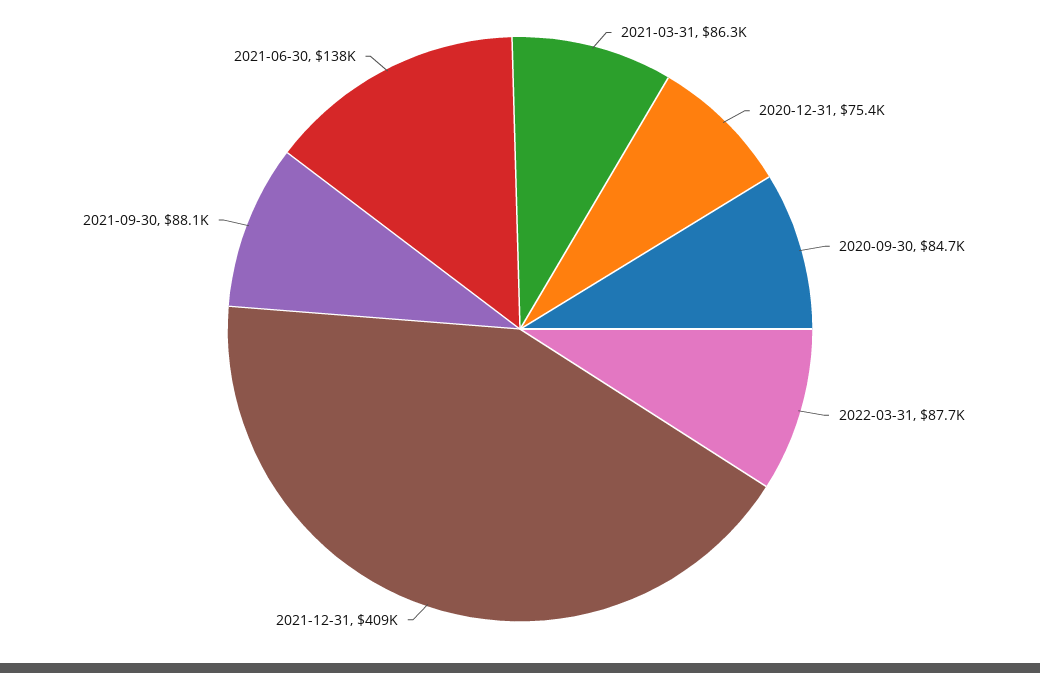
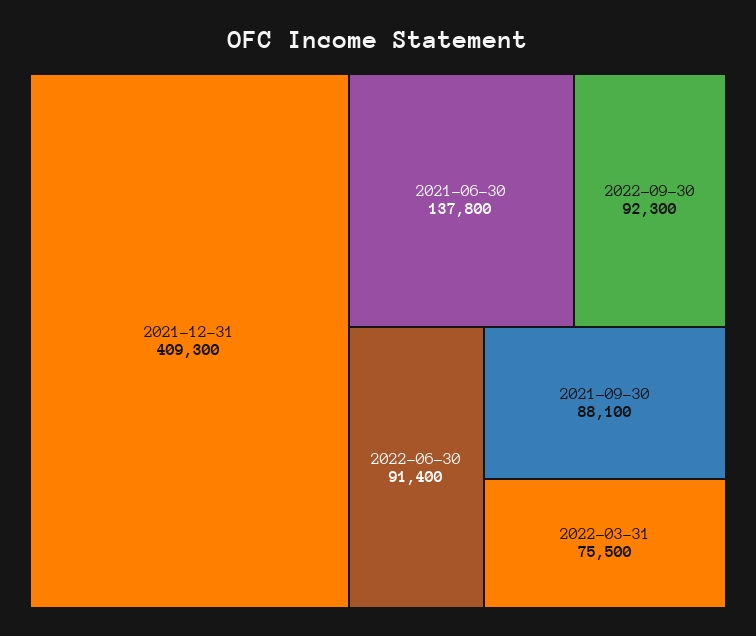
2021-03-31: 86300 -> none
2020-12-31: 75400 -> none
2020-09-30: 84700 -> none
2022-03-31: 87700 -> 75500
2022-09-30: none -> 92300
2022-06-30: none -> 91400

